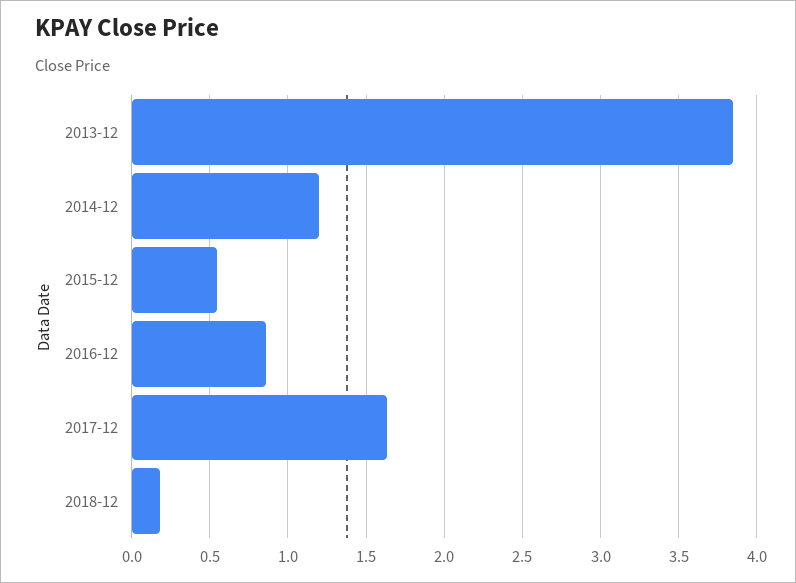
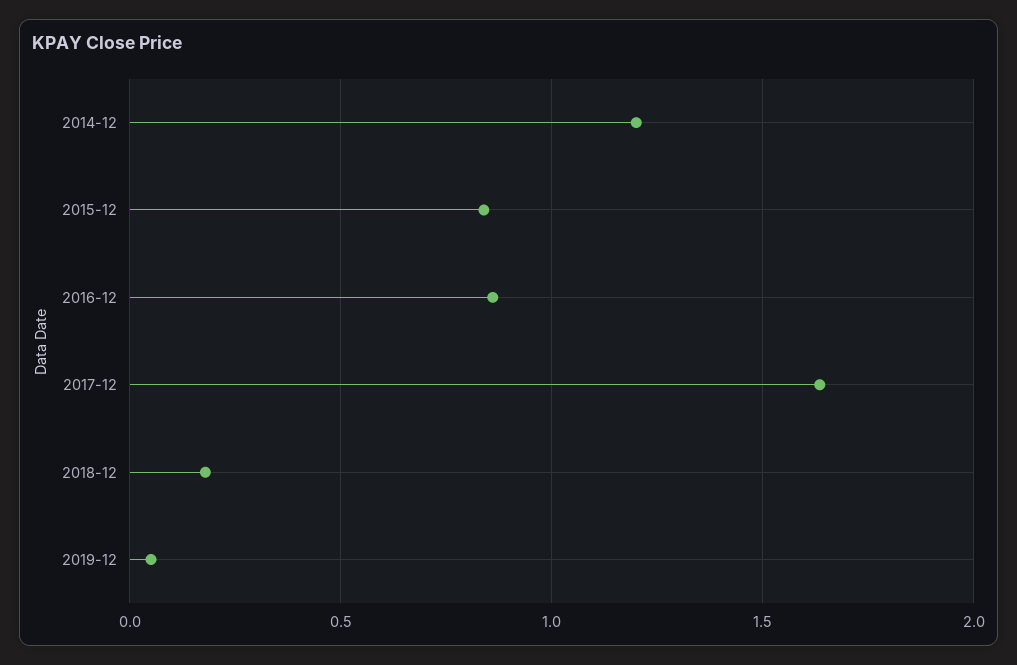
2013-12: 3.85 -> none
2015-12: 0.55 -> 0.85
2019-12: none -> 0.05

